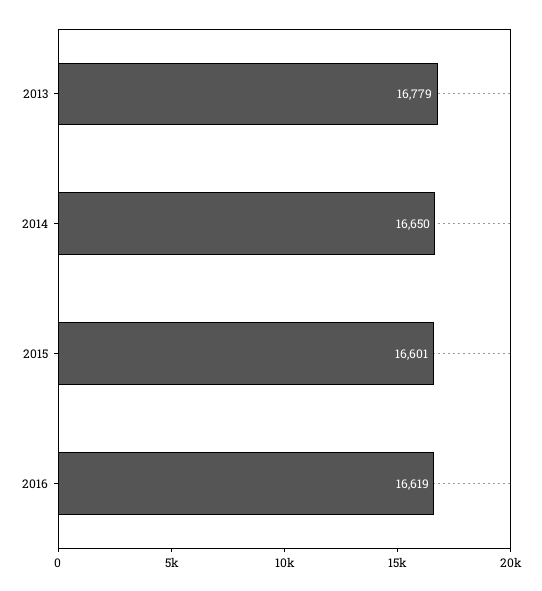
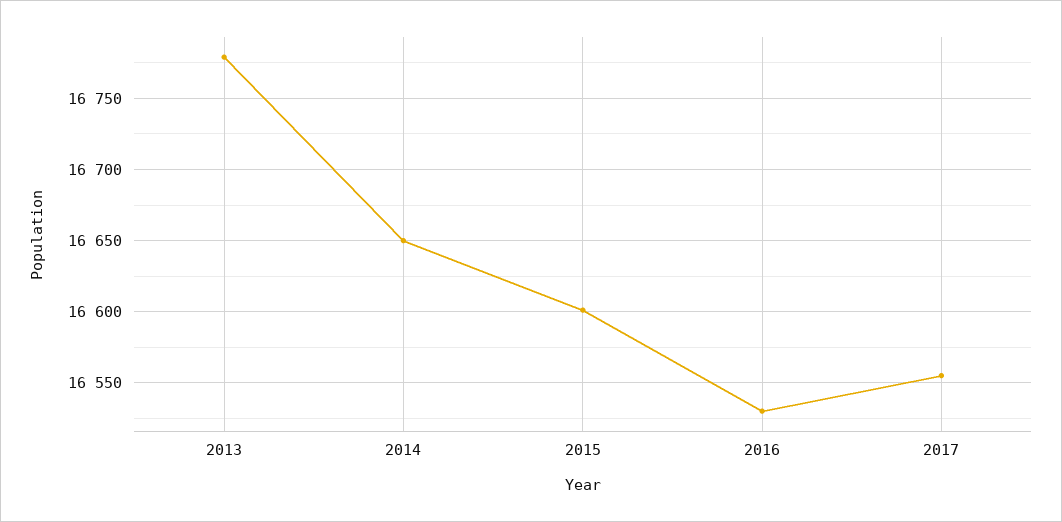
2016: 16619 -> 16530
2017: none -> 16555

